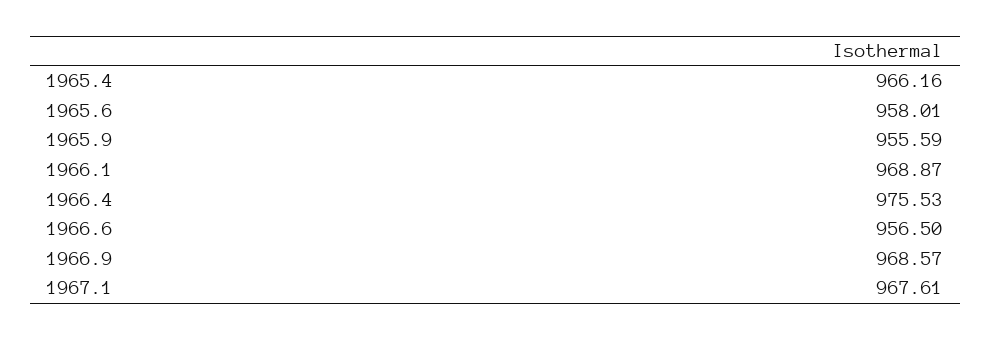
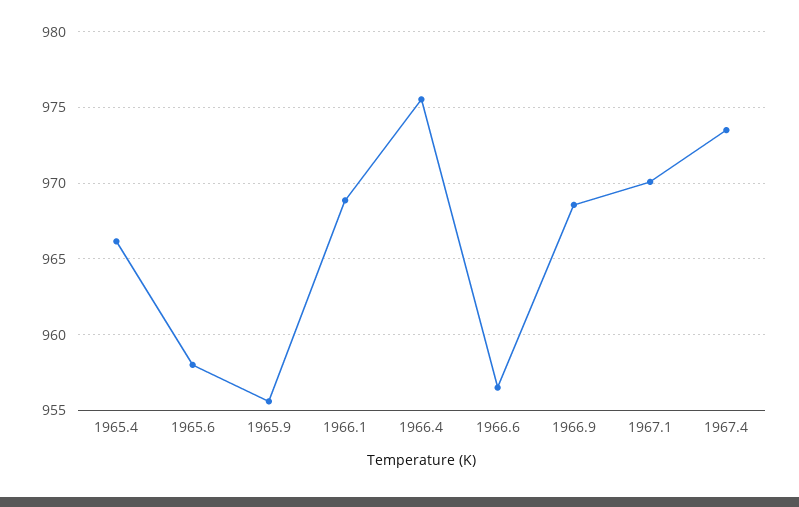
1967.1: 967.61 -> 970
1967.4: none -> 973.5

